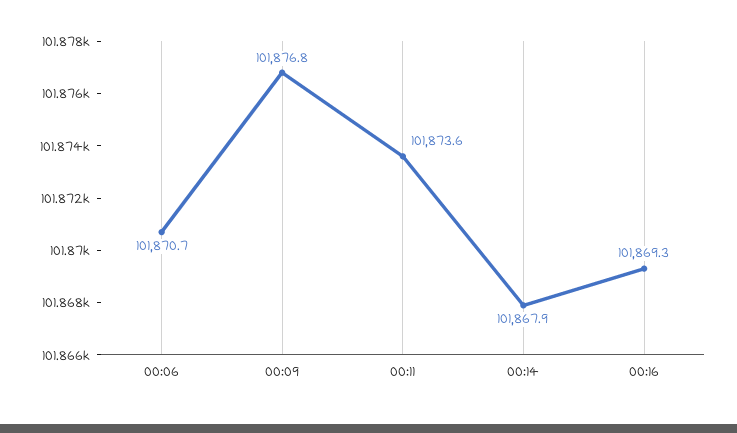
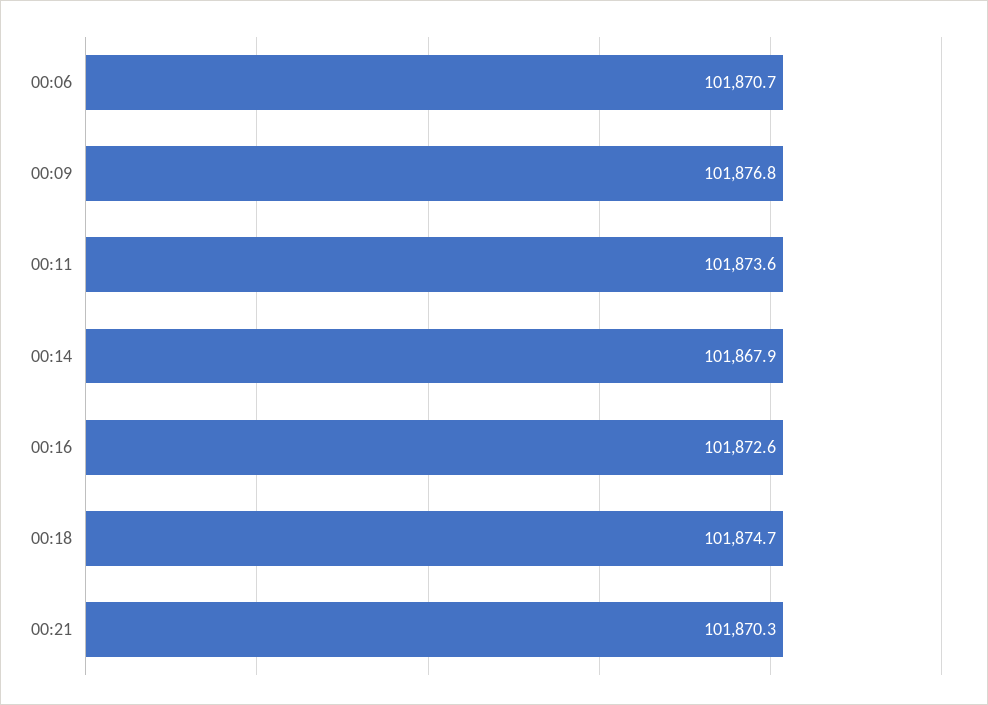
00:16: 101869.3 -> 101872.6
00:18: none -> 101874.7
00:21: none -> 101870.3

